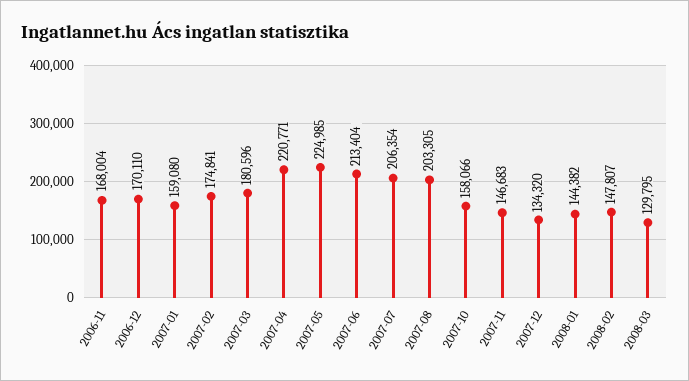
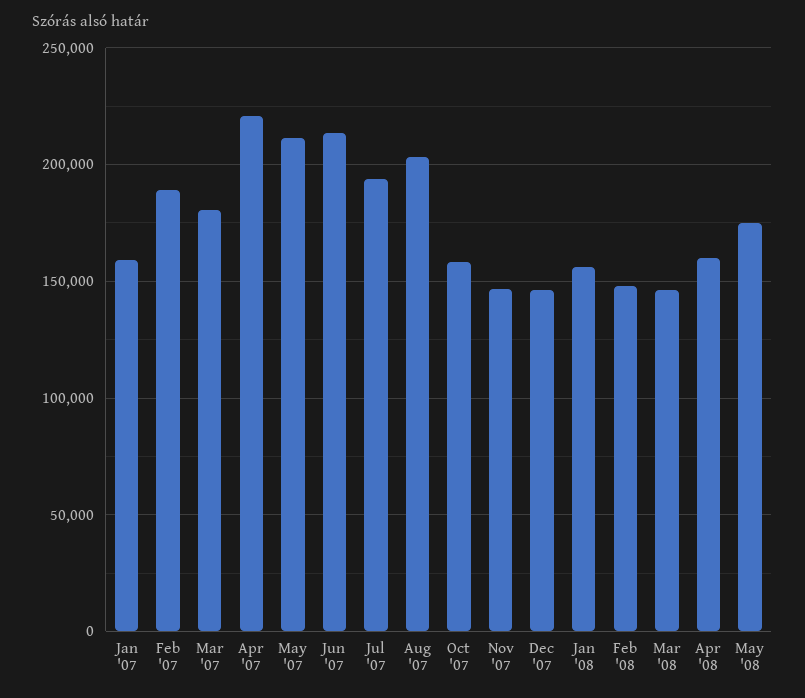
2006-11: 168004 -> none
2006-12: 170110 -> none
2007-02: 174841 -> 190000
2007-05: 224985 -> 210000
2007-07: 206354 -> 195000
2007-12: 134320 -> 145000
2008-01: 144382 -> 155000
2008-03: 129795 -> 145000
Apr '08: none -> 160000
May '08: none -> 175000

